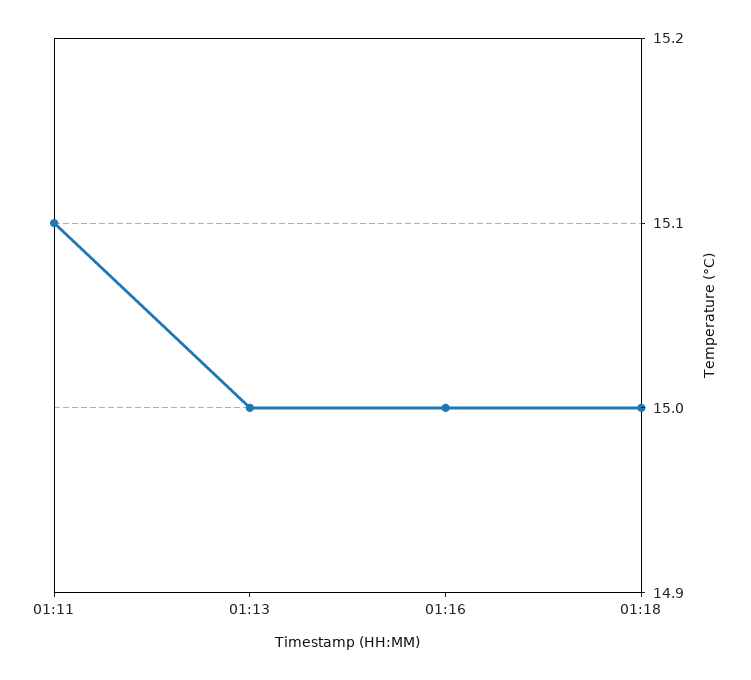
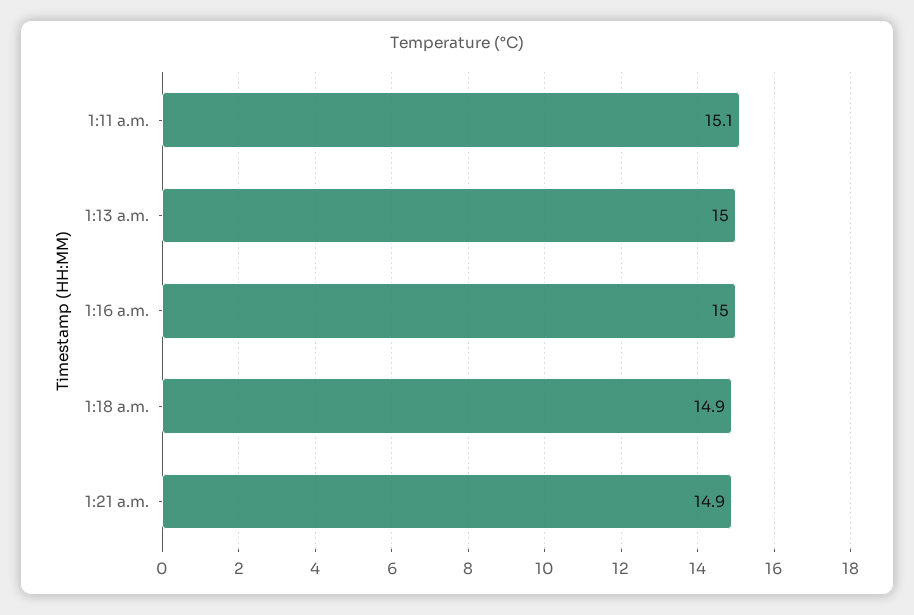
01:18: 15 -> 14.9
1:21 a.m.: none -> 14.9

